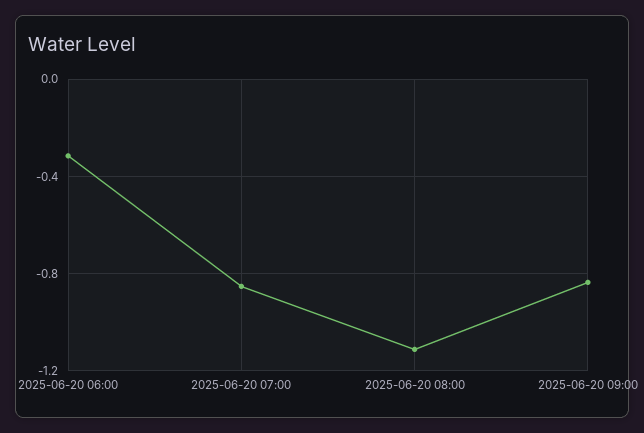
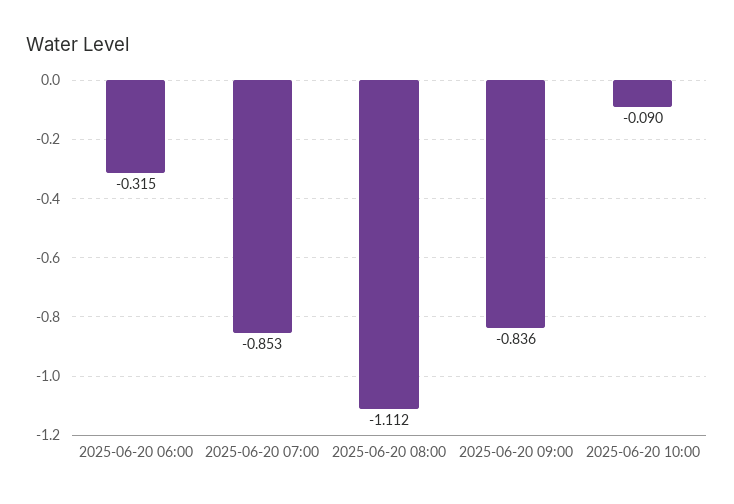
2025-06-20 10:00: none -> -0.09

